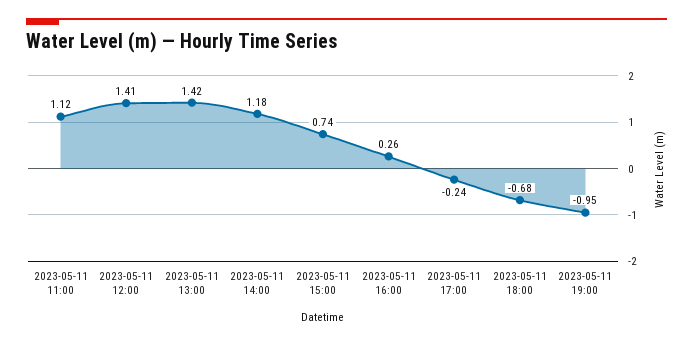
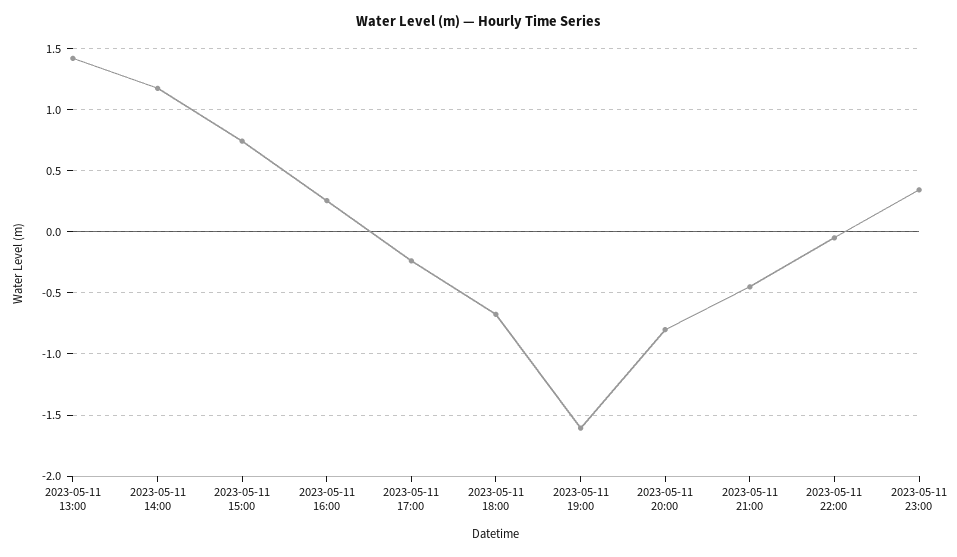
2023-05-11 11:00: 1.12 -> none
2023-05-11 12:00: 1.41 -> none
2023-05-11 19:00: -0.95 -> -1.6
2023-05-11 20:00: none -> -0.8
2023-05-11 21:00: none -> -0.45
2023-05-11 22:00: none -> -0.05
2023-05-11 23:00: none -> 0.35

